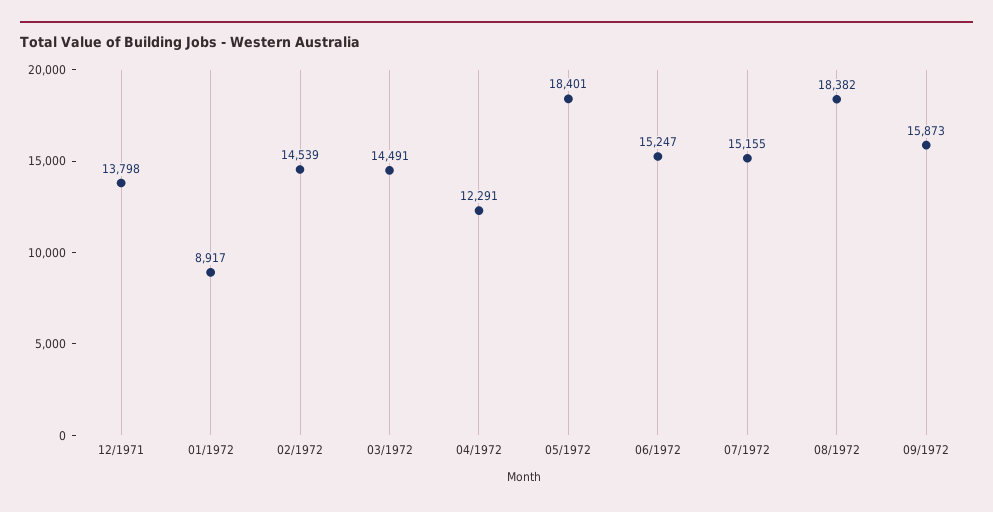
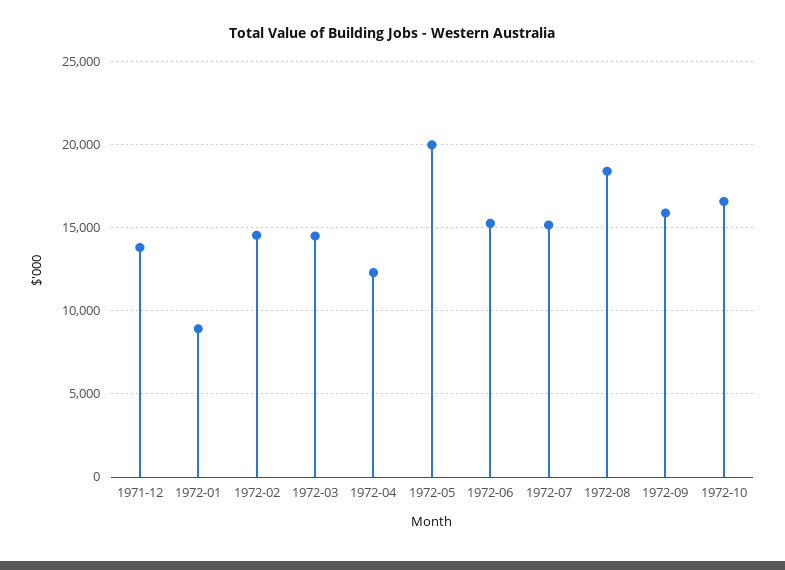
05/1972: 18401 -> 20000
1972-10: none -> 16500

